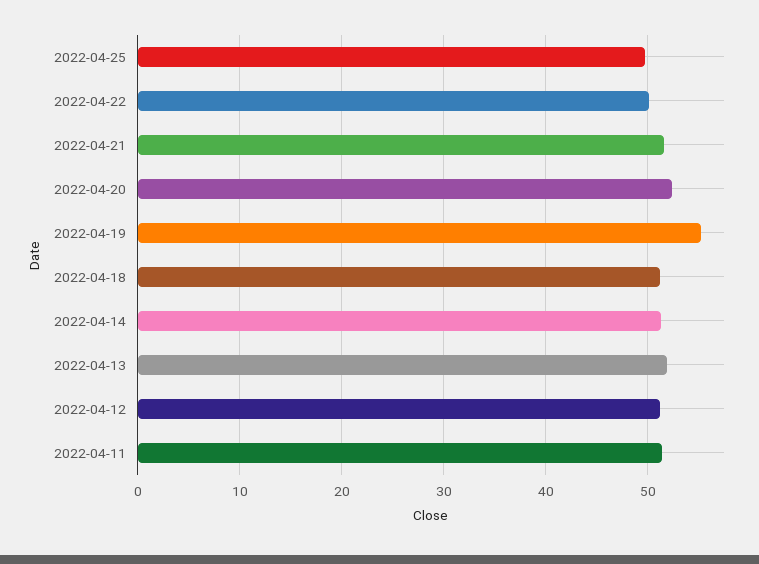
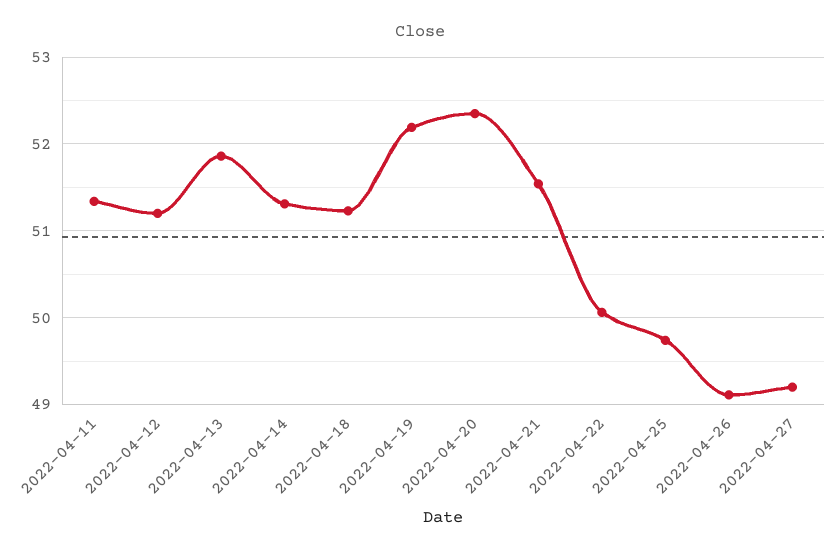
2022-04-19: 55 -> 52.2
2022-04-26: none -> 49.1
2022-04-27: none -> 49.2

